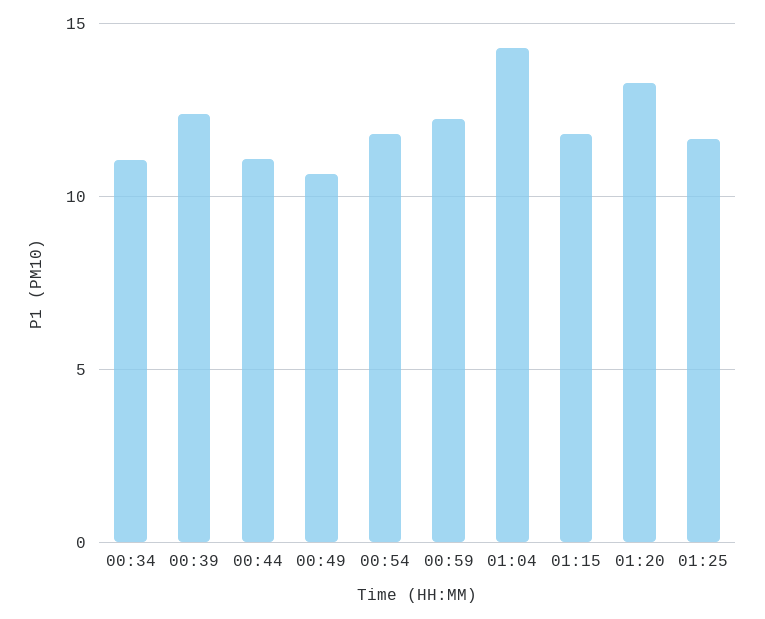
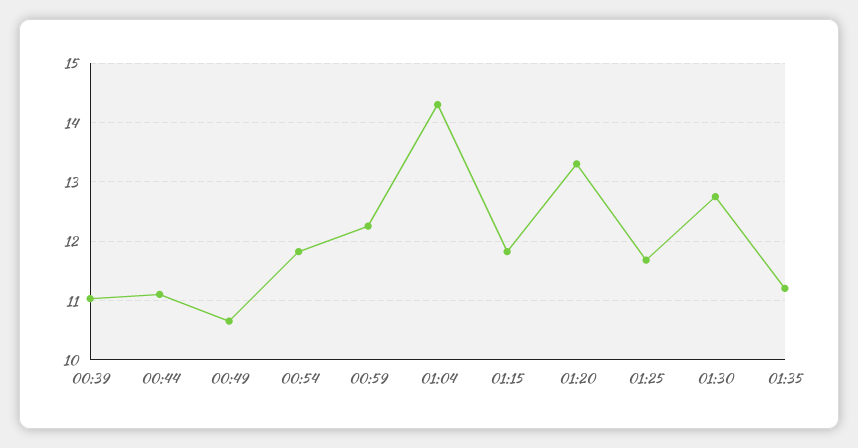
00:34: 11 -> none
00:39: 12.5 -> 11
01:30: none -> 12.8
01:35: none -> 11.2

